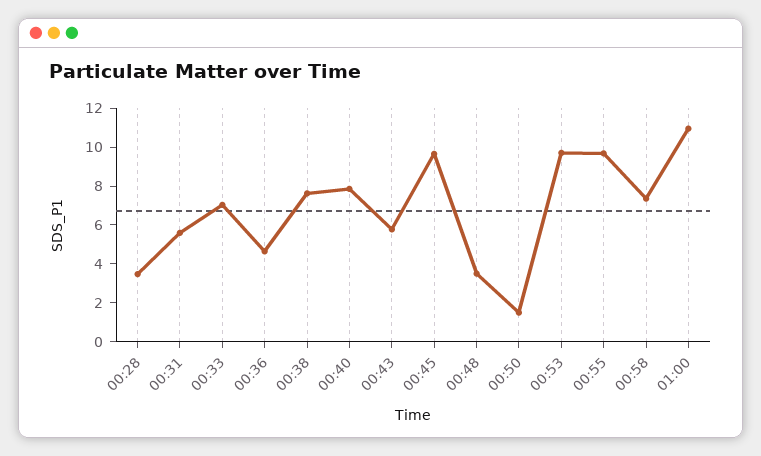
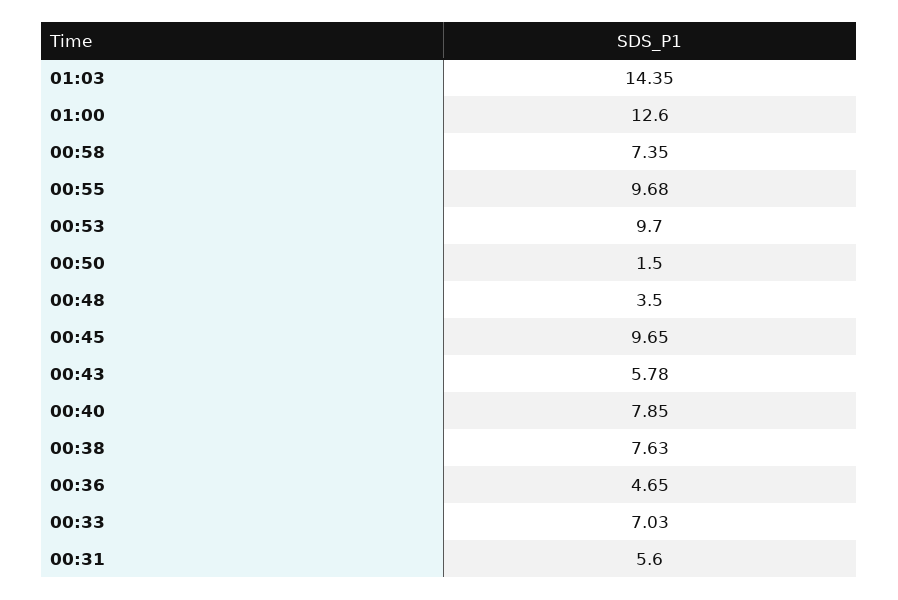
00:28: 3.5 -> none
01:00: 11 -> 12.6
01:03: none -> 14.35

